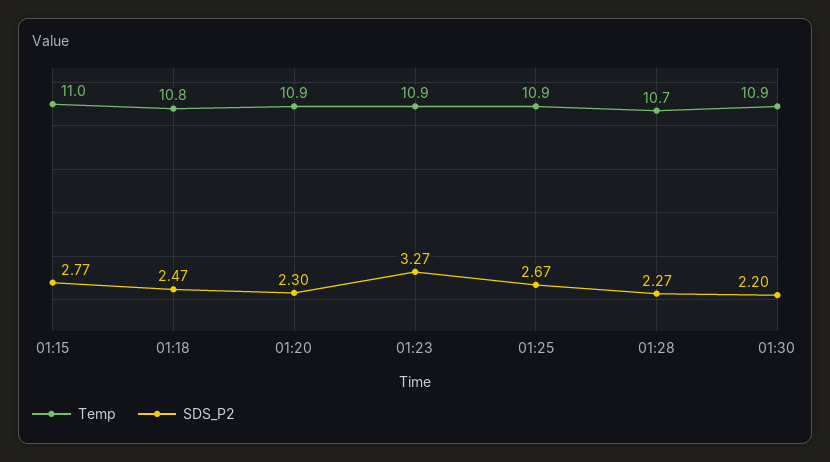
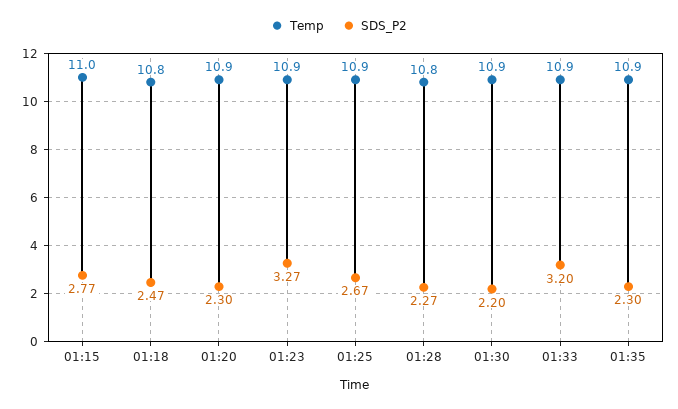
Temp, 01:28: 10.7 -> 10.8
Temp, 01:33: none -> 10.9
SDS_P2, 01:33: none -> 3.2
Temp, 01:35: none -> 10.9
SDS_P2, 01:35: none -> 2.3

